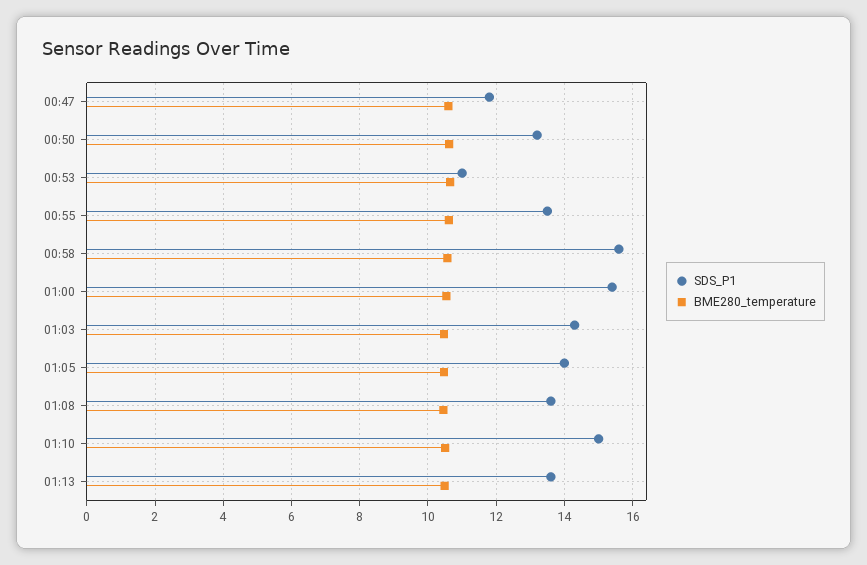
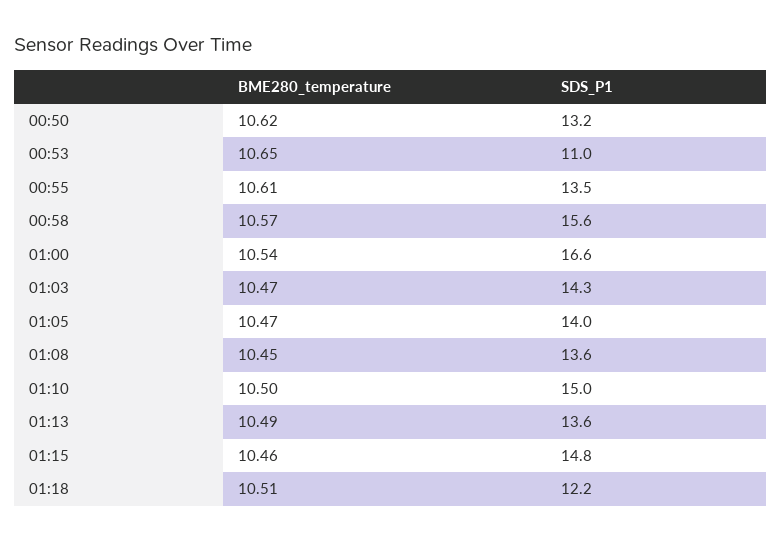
SDS_P1, 00:47: 11.8 -> none
BME280_temperature, 00:47: 10.6 -> none
SDS_P1, 01:00: 15.4 -> 16.6
BME280_temperature, 01:15: none -> 10.46
SDS_P1, 01:15: none -> 14.8
BME280_temperature, 01:18: none -> 10.51
SDS_P1, 01:18: none -> 12.2

